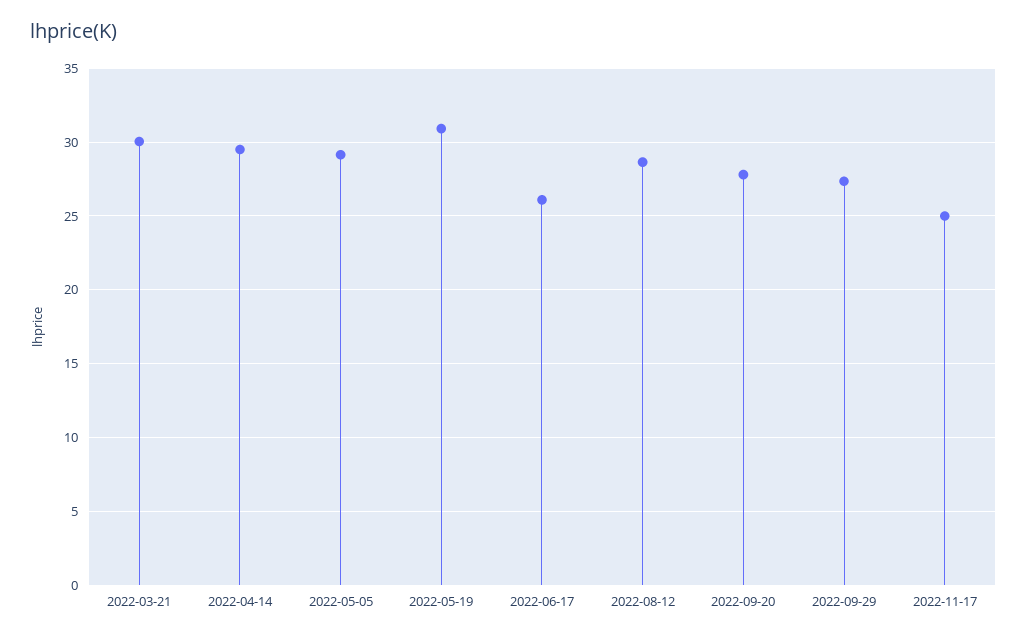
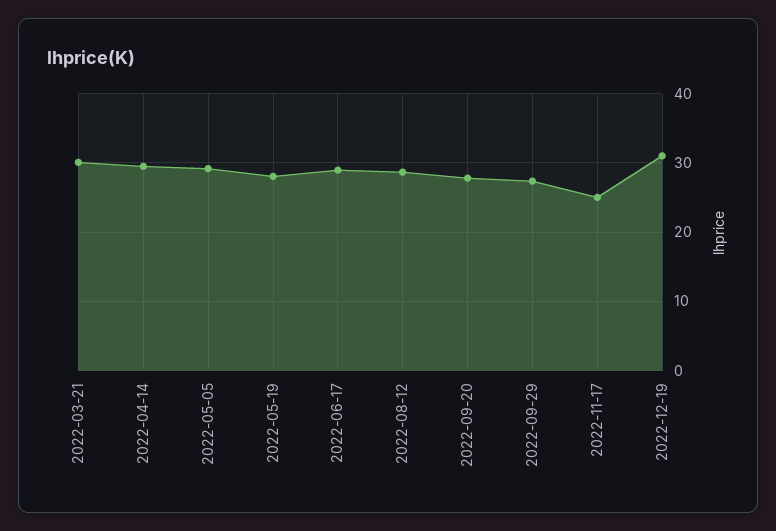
2022-05-19: 31 -> 28
2022-06-17: 26 -> 29
2022-12-19: none -> 31

